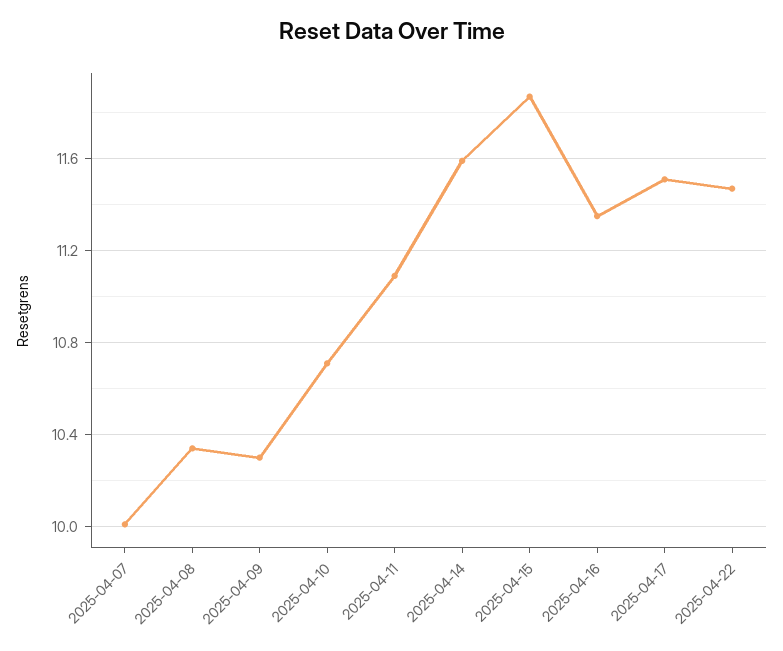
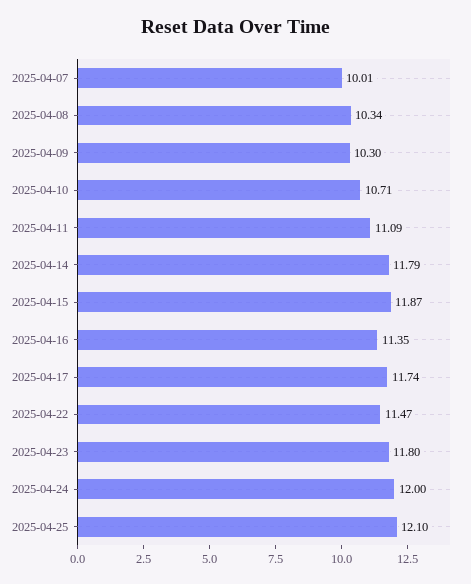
2025-04-14: 11.6 -> 11.79
2025-04-17: 11.5 -> 11.74
2025-04-23: none -> 11.8
2025-04-24: none -> 12
2025-04-25: none -> 12.1

